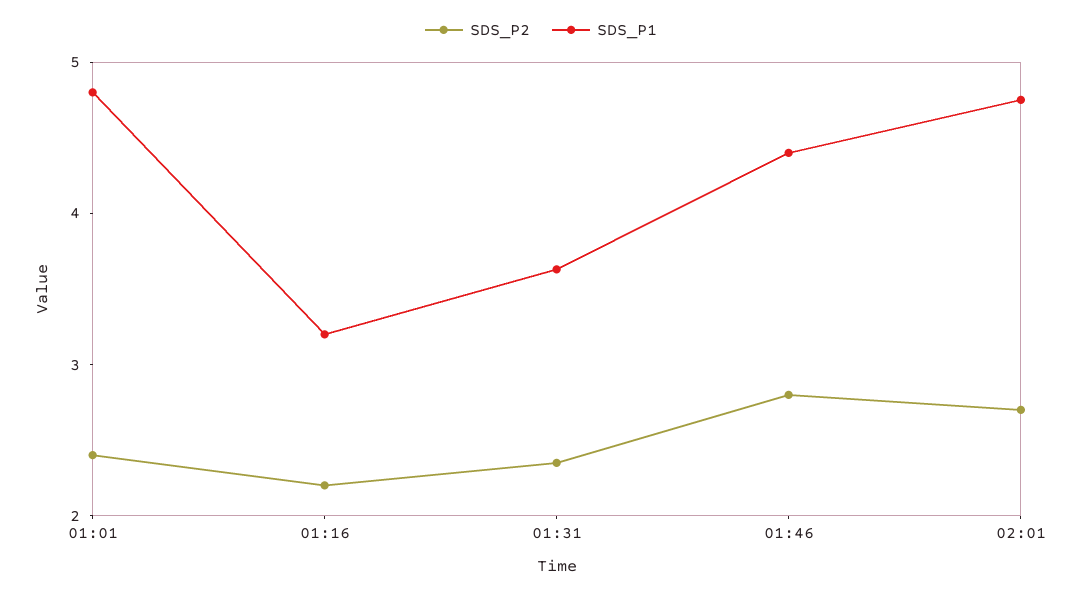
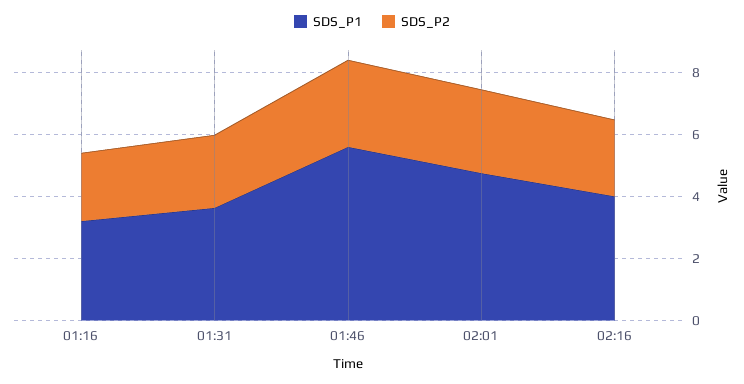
SDS_P2, 01:01: 2.4 -> none
SDS_P1, 01:01: 4.8 -> none
SDS_P1, 01:46: 4.4 -> 5.5
SDS_P1, 02:16: none -> 4
SDS_P2, 02:16: none -> 2.5

